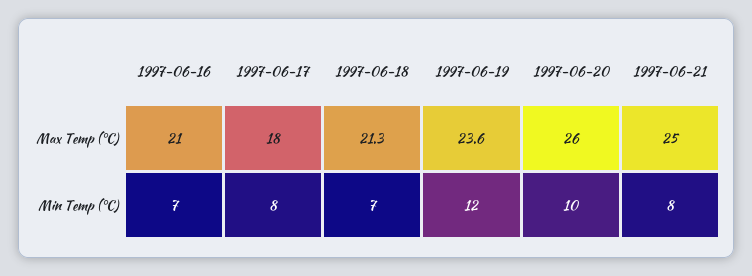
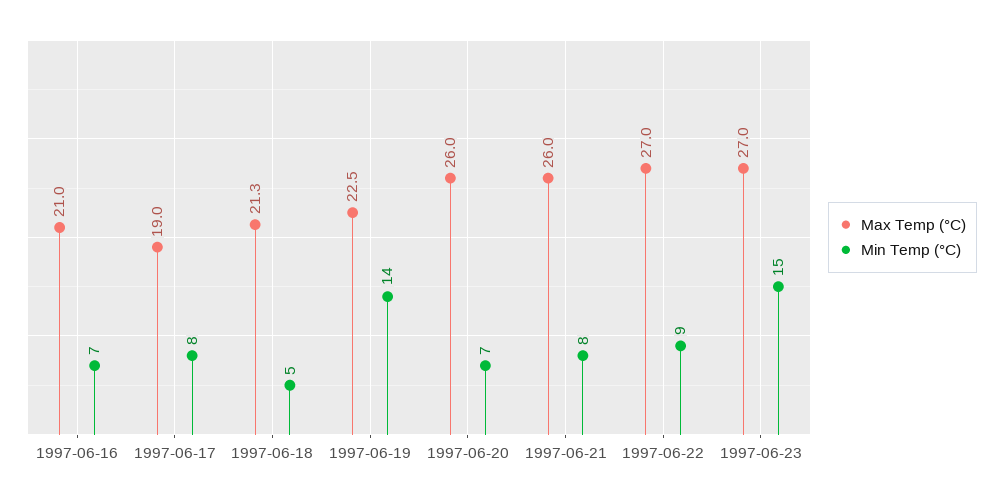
Max Temp (°C), 1997-06-17: 18 -> 19
Max Temp (°C), 1997-06-19: 23.6 -> 22.5
Max Temp (°C), 1997-06-21: 25 -> 26
Min Temp (°C), 1997-06-18: 7 -> 5
Min Temp (°C), 1997-06-19: 12 -> 14
Min Temp (°C), 1997-06-20: 10 -> 7
Max Temp (°C), 1997-06-22: none -> 27
Min Temp (°C), 1997-06-22: none -> 9
Max Temp (°C), 1997-06-23: none -> 27
Min Temp (°C), 1997-06-23: none -> 15

